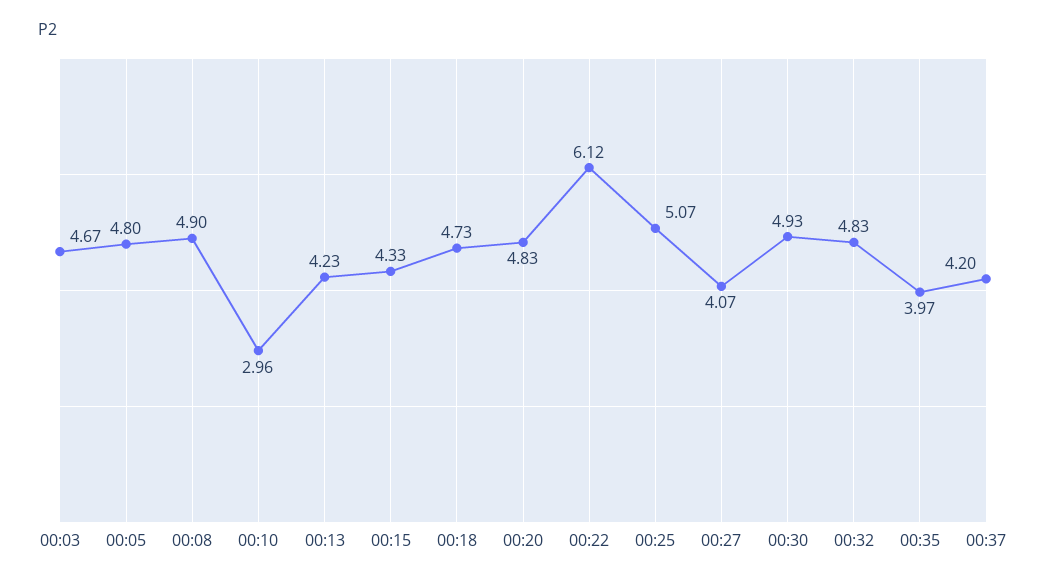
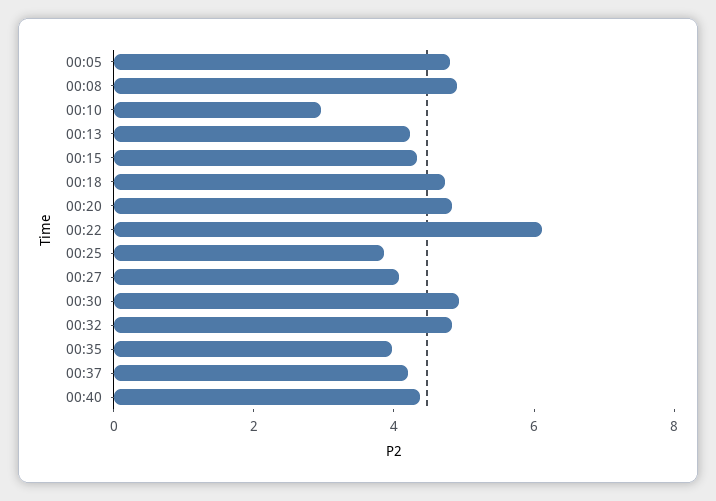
00:03: 4.67 -> none
00:25: 5.07 -> 4
00:40: none -> 4.5

